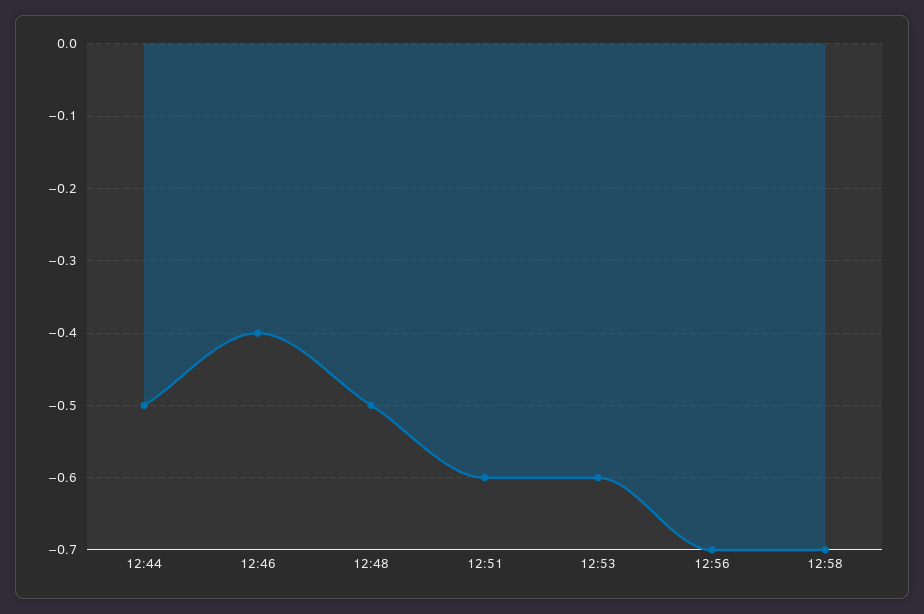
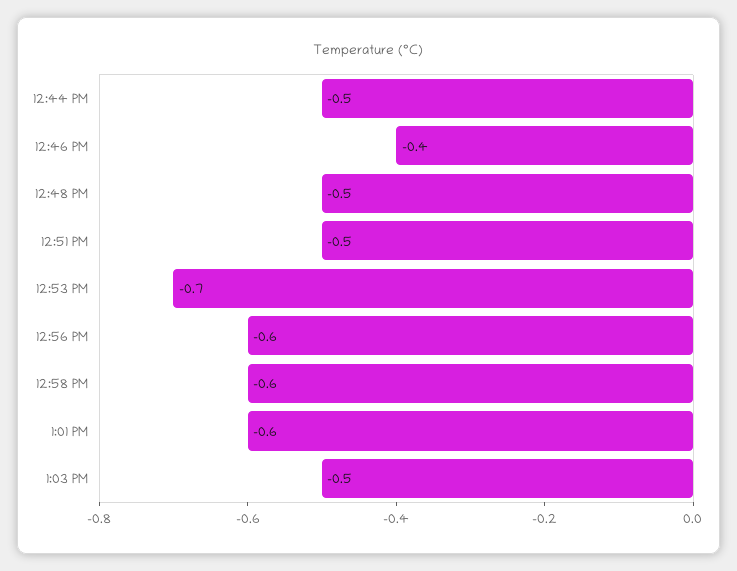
12:51: -0.6 -> -0.5
12:53: -0.6 -> -0.7
12:56: -0.7 -> -0.6
12:58: -0.7 -> -0.6
1:01 PM: none -> -0.6
1:03 PM: none -> -0.5

